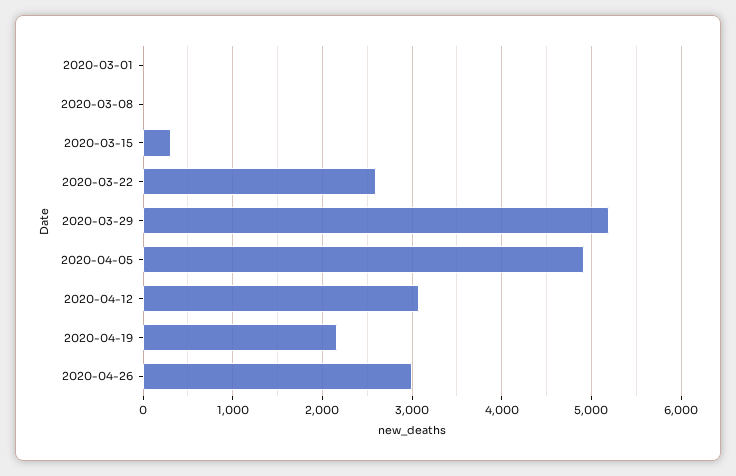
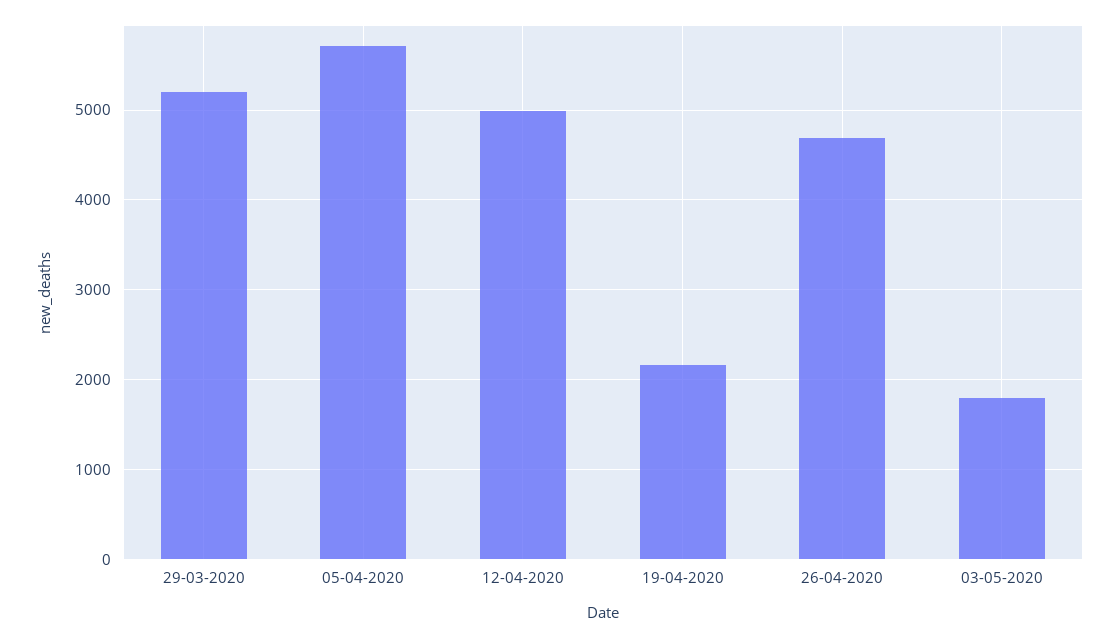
2020-03-01: 0 -> none
2020-03-08: 0 -> none
2020-03-15: 300 -> none
2020-03-22: 2600 -> none
2020-04-05: 4900 -> 5700
2020-04-12: 3100 -> 5000
2020-04-26: 3000 -> 4700
03-05-2020: none -> 1800

